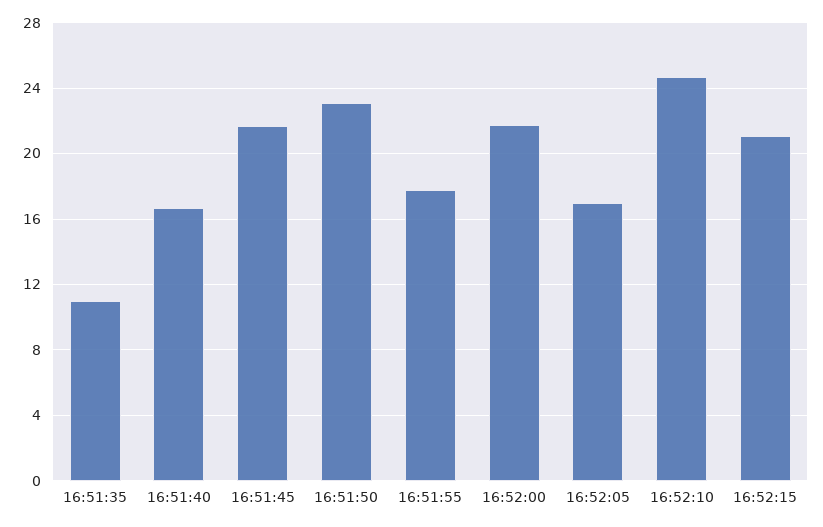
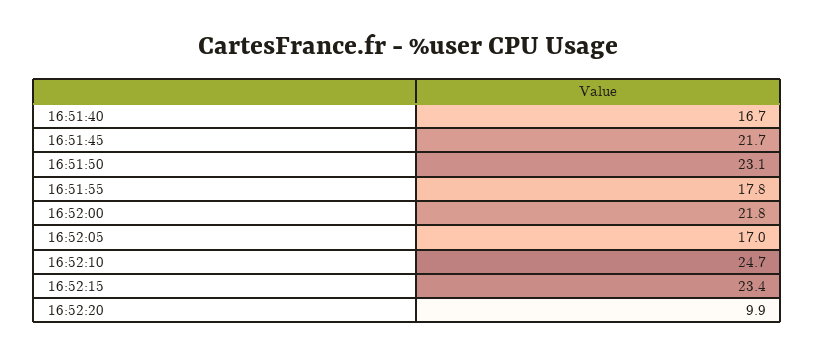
16:51:35: 11 -> none
16:52:15: 21 -> 23.4
16:52:20: none -> 9.9

